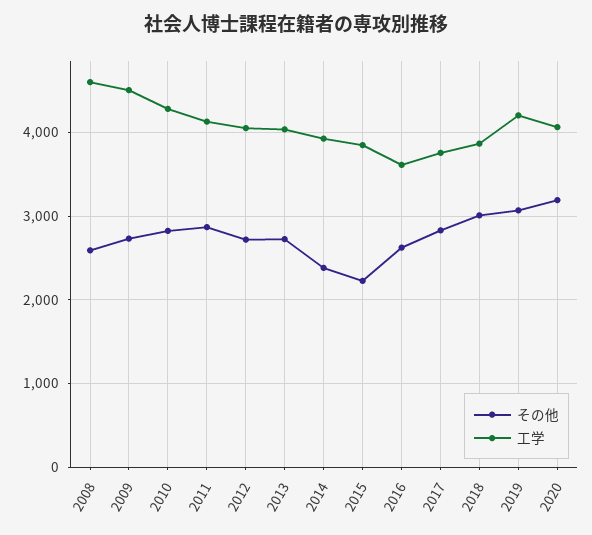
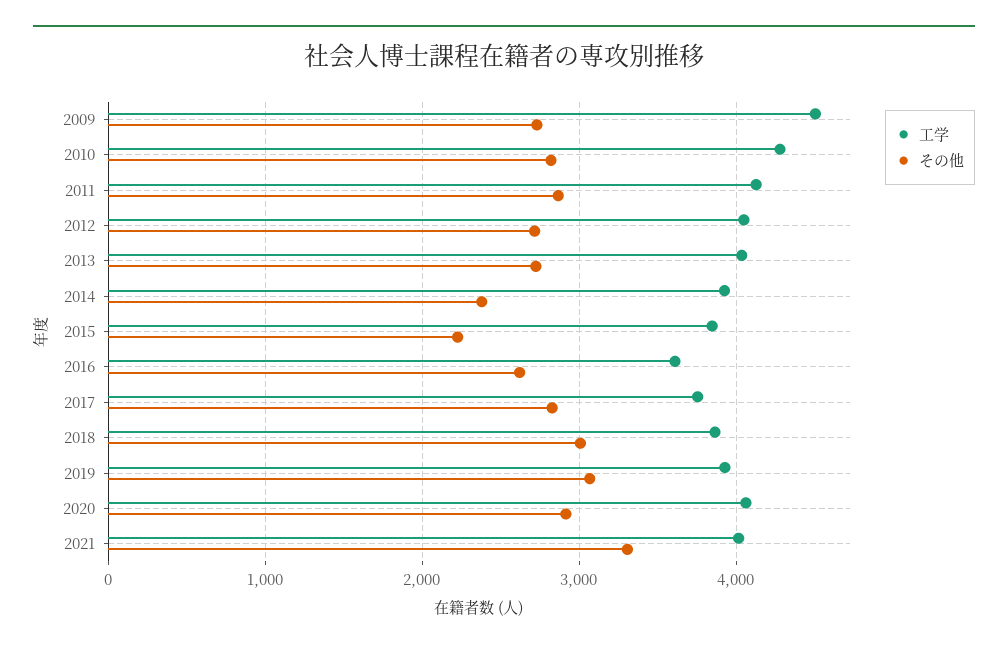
その他, 2008: 2600 -> none
工学, 2008: 4600 -> none
工学, 2019: 4200 -> 3900
その他, 2020: 3200 -> 2900
工学, 2021: none -> 4000
その他, 2021: none -> 3300

